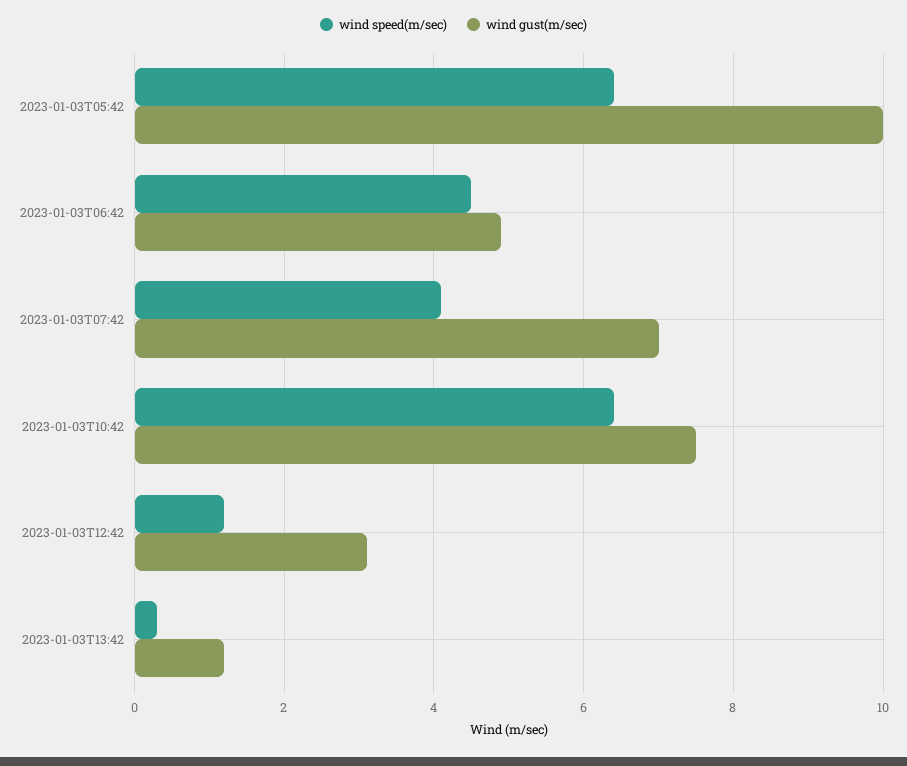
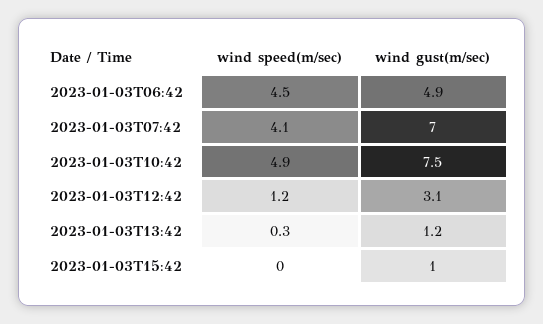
wind speed(m/sec), 2023-01-03T05:42: 6.5 -> none
wind gust(m/sec), 2023-01-03T05:42: 10 -> none
wind speed(m/sec), 2023-01-03T10:42: 6.5 -> 4.9
wind speed(m/sec), 2023-01-03T15:42: none -> 0
wind gust(m/sec), 2023-01-03T15:42: none -> 1

